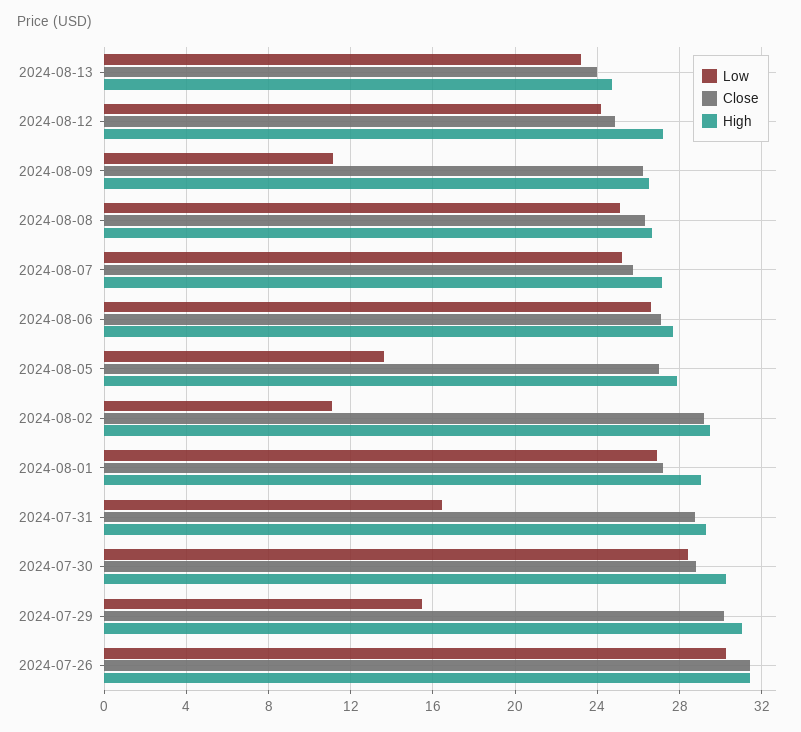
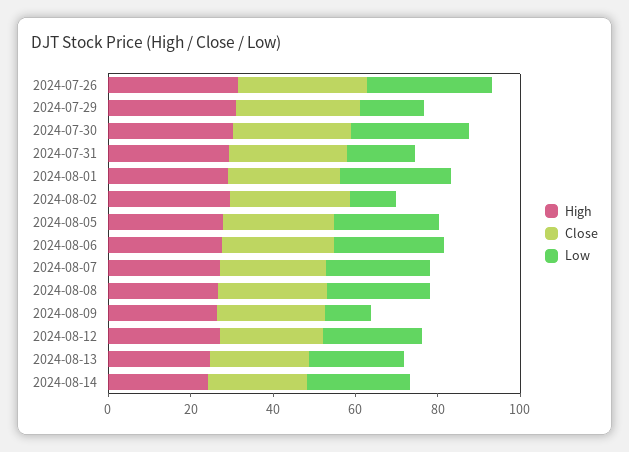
Low, 2024-08-05: 13.5 -> 25
High, 2024-08-14: none -> 25
Close, 2024-08-14: none -> 25
Low, 2024-08-14: none -> 25

